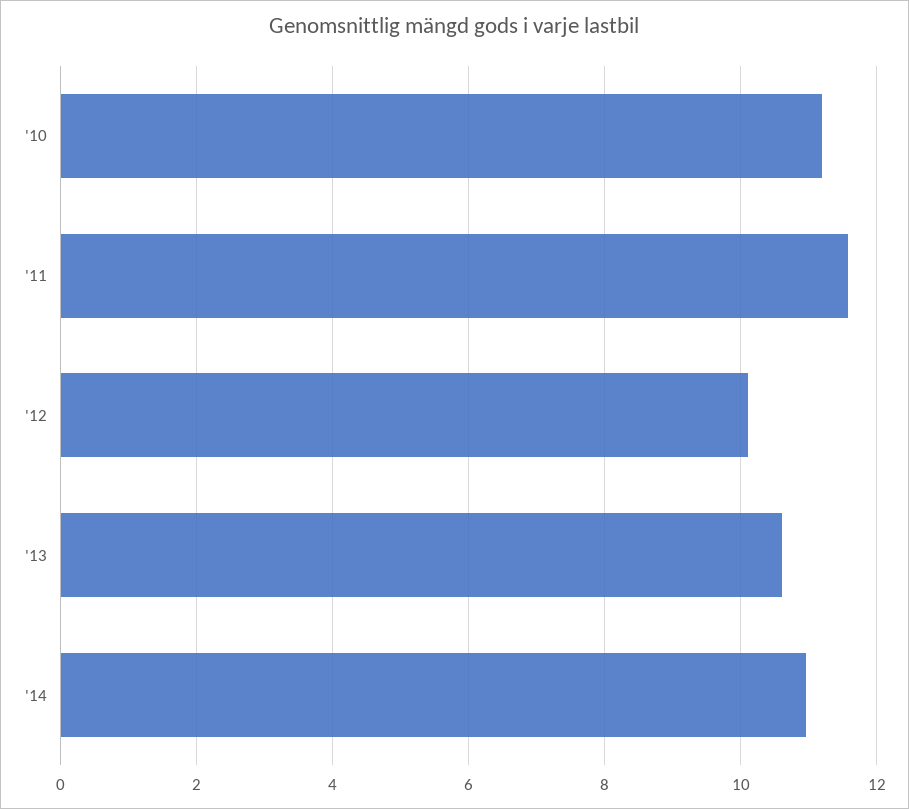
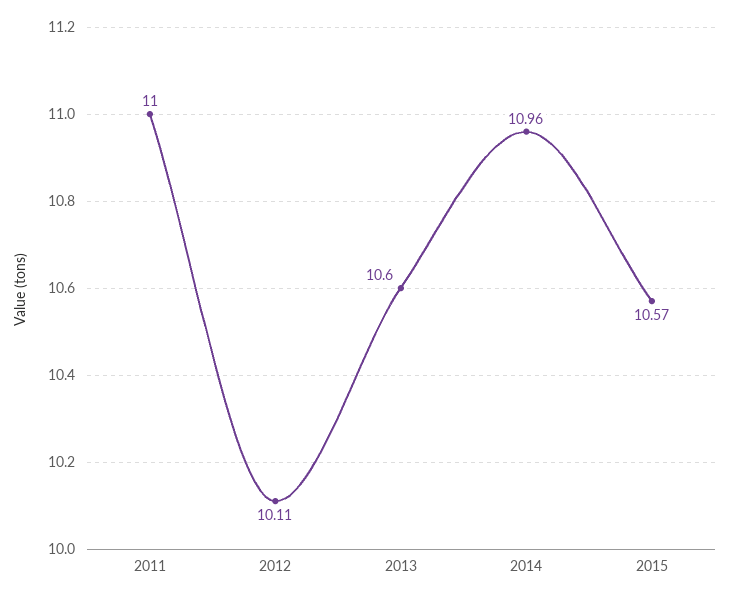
'10: 11.2 -> none
'11: 11.6 -> 11
2015: none -> 10.57

